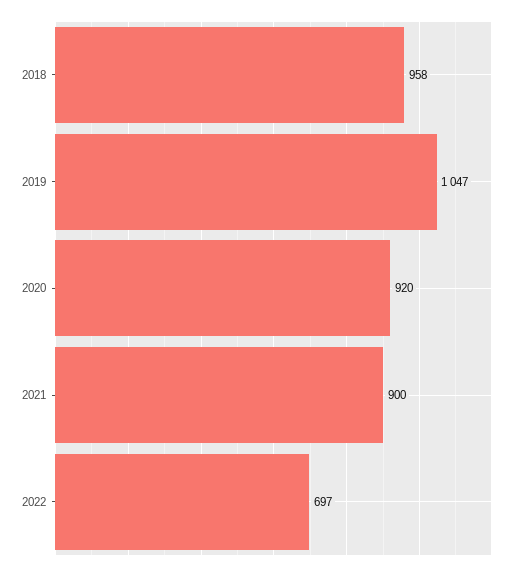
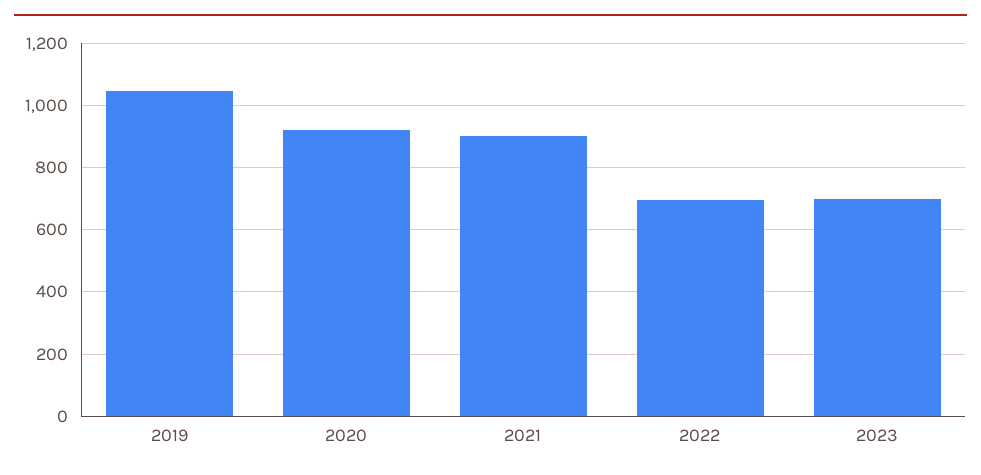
2018: 958 -> none
2023: none -> 700

